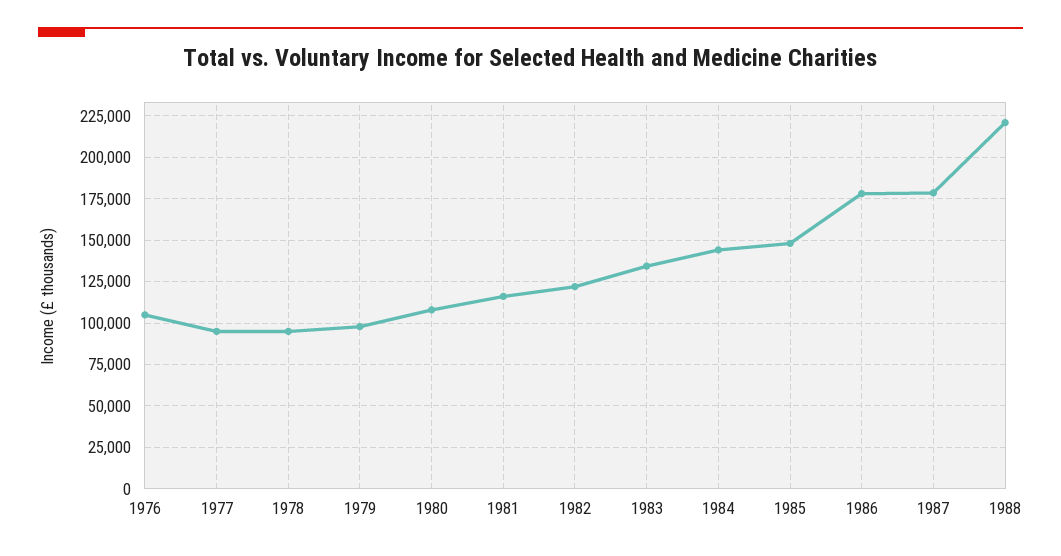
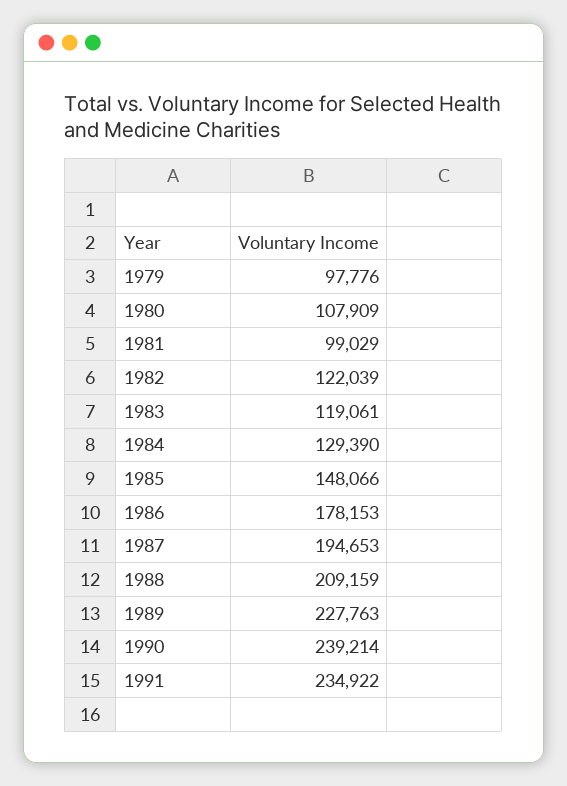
1976: 105000 -> none
1977: 95000 -> none
1978: 95000 -> none
1981: 115000 -> 99029
1983: 135000 -> 119061
1984: 145000 -> 129390
1987: 180000 -> 194653
1988: 220000 -> 209159
1989: none -> 227763
1990: none -> 239214
1991: none -> 234922

